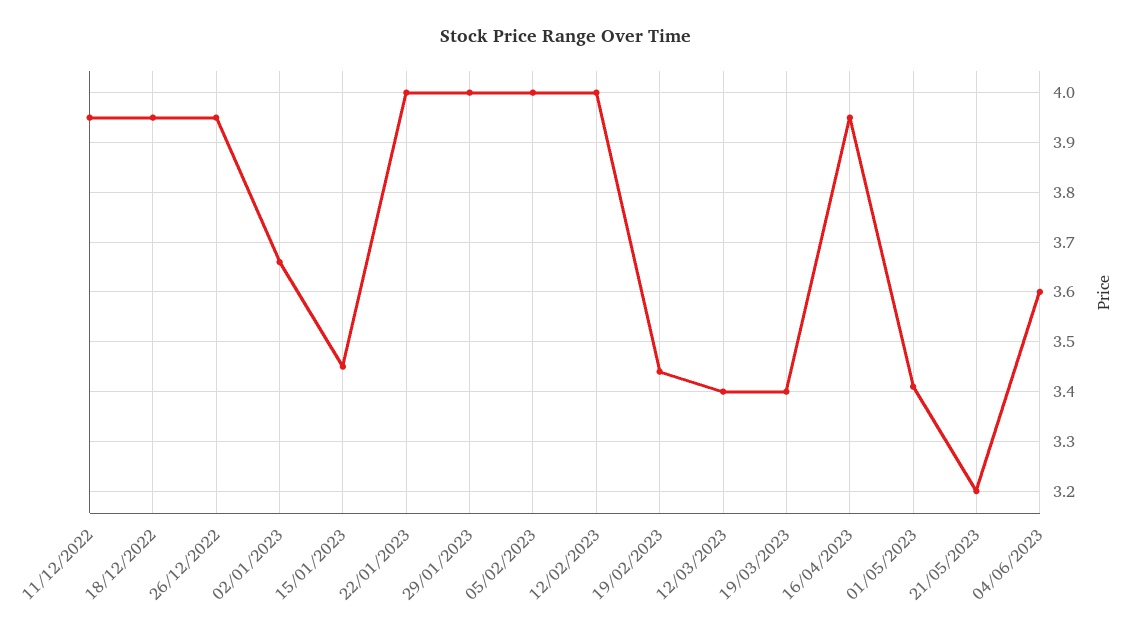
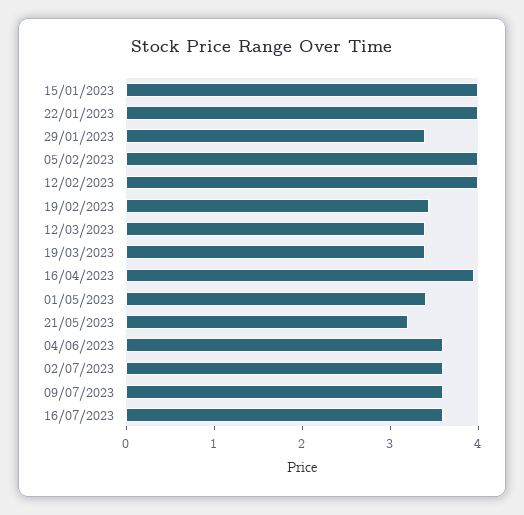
11/12/2022: 3.95 -> none
18/12/2022: 3.95 -> none
26/12/2022: 3.95 -> none
02/01/2023: 3.65 -> none
15/01/2023: 3.45 -> 4
29/01/2023: 4 -> 3.4
02/07/2023: none -> 3.6
09/07/2023: none -> 3.6
16/07/2023: none -> 3.6

